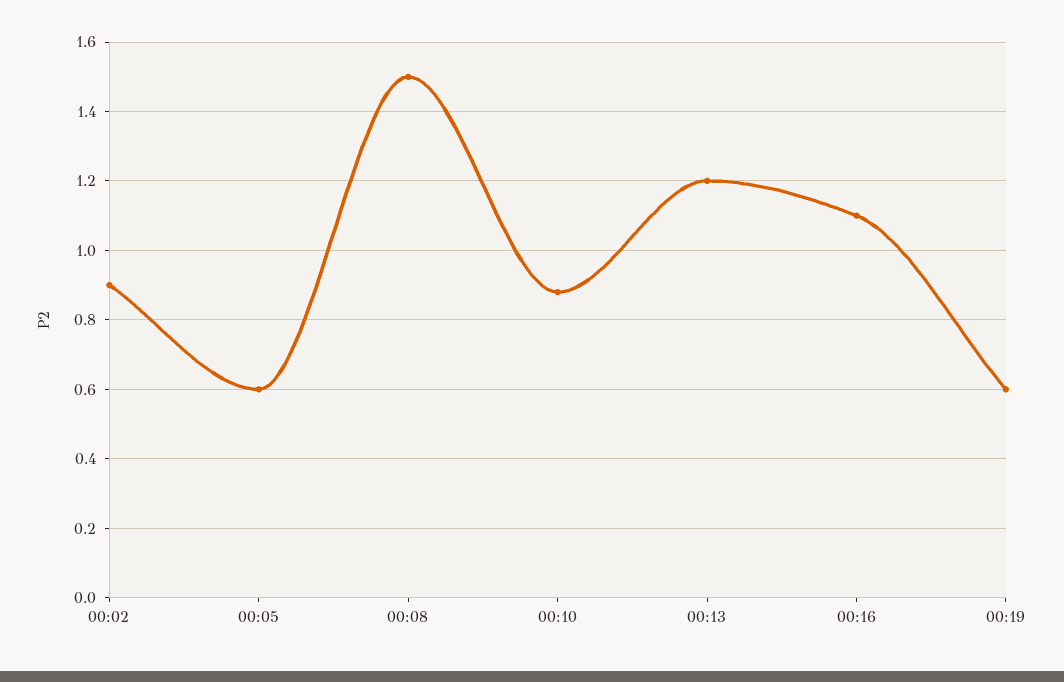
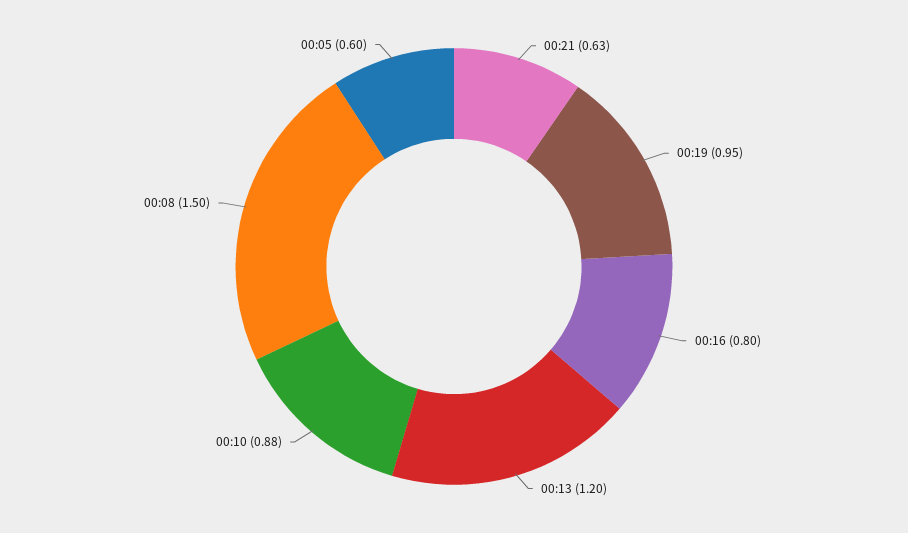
00:02: 0.9 -> none
00:16: 1.1 -> 0.8
00:19: 0.6 -> 0.95
00:21: none -> 0.63

